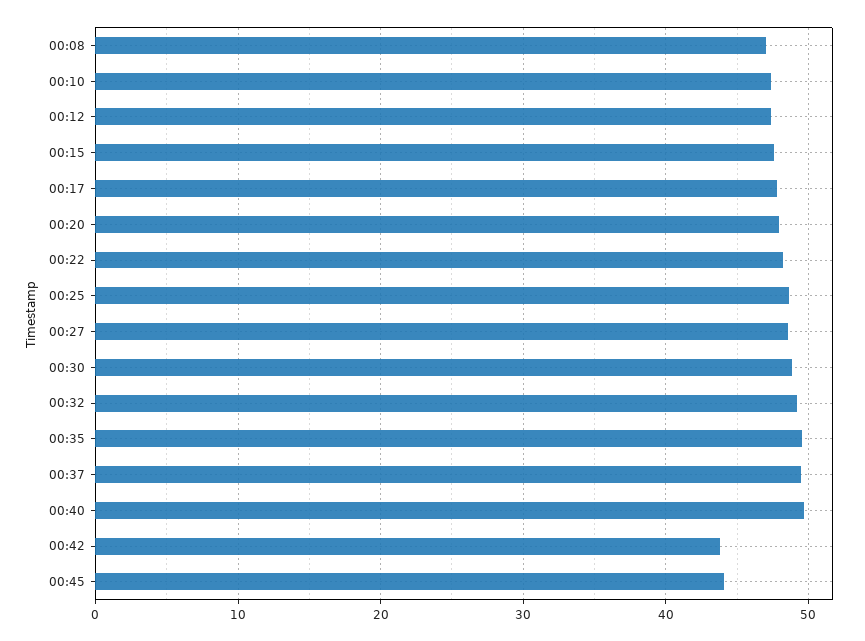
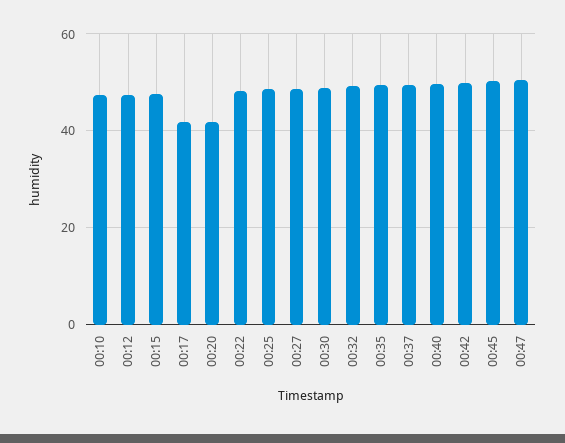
00:08: 47 -> none
00:17: 48 -> 42
00:20: 48 -> 42
00:42: 44 -> 50
00:45: 44 -> 50
00:47: none -> 50

